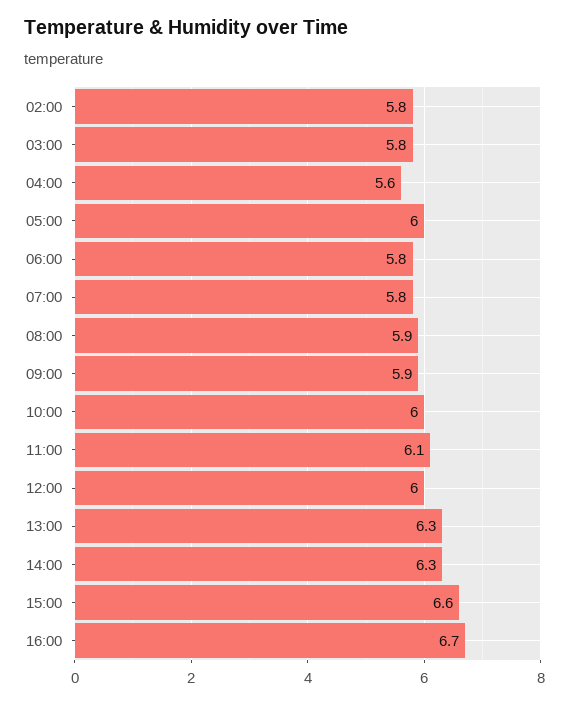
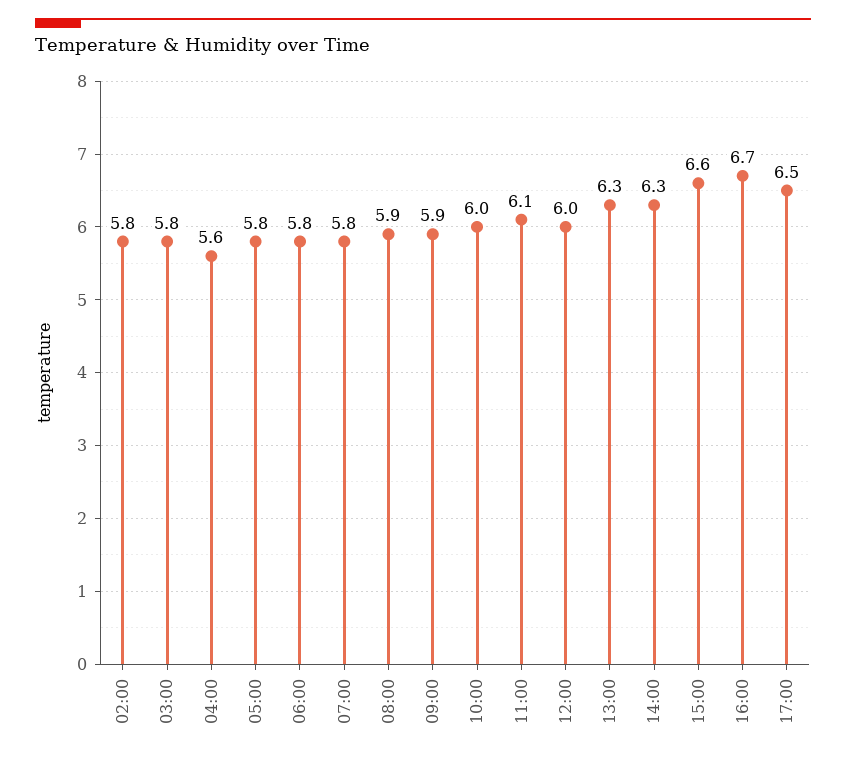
05:00: 6 -> 5.8
17:00: none -> 6.5

